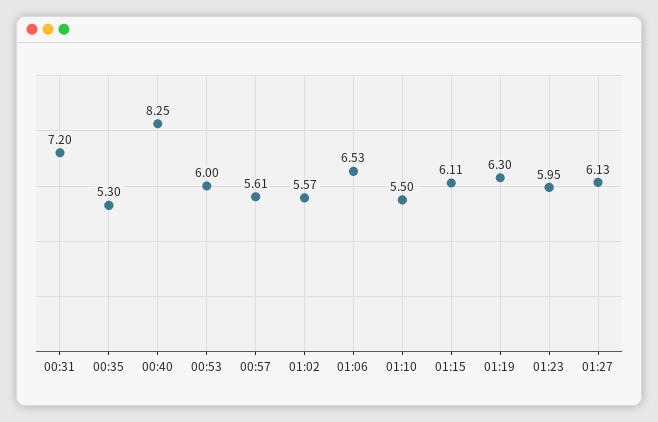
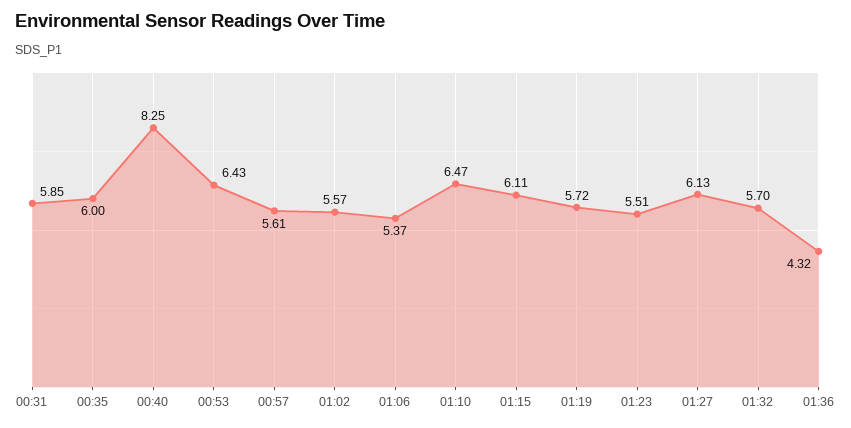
00:31: 7.2 -> 5.85
00:35: 5.3 -> 6
00:53: 6 -> 6.43
01:06: 6.53 -> 5.37
01:10: 5.5 -> 6.47
01:19: 6.3 -> 5.72
01:23: 5.95 -> 5.51
01:32: none -> 5.7
01:36: none -> 4.32

